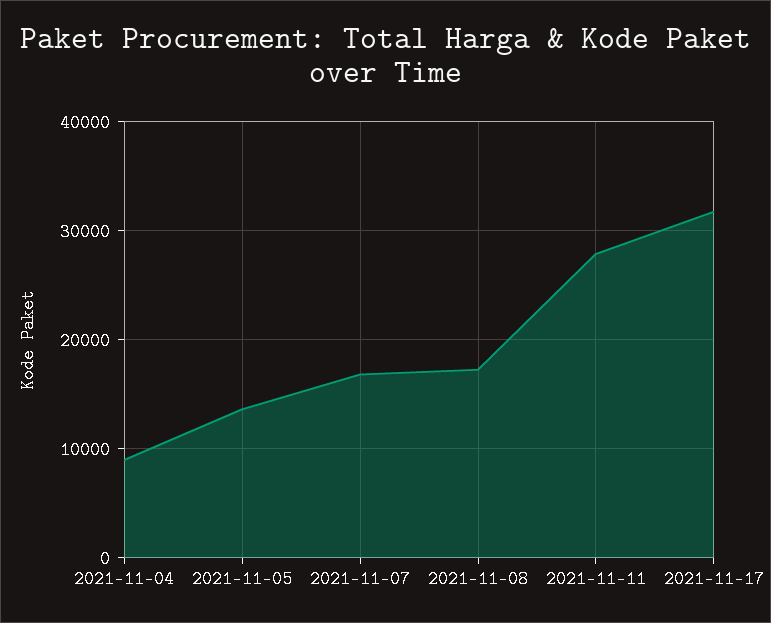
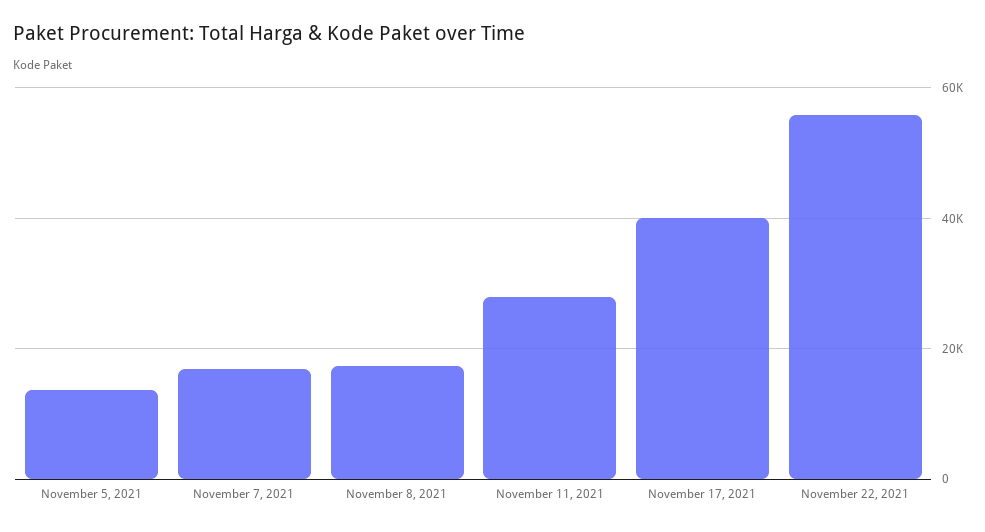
2021-11-04: 9000 -> none
2021-11-17: 32000 -> 40000
November 22, 2021: none -> 56000

